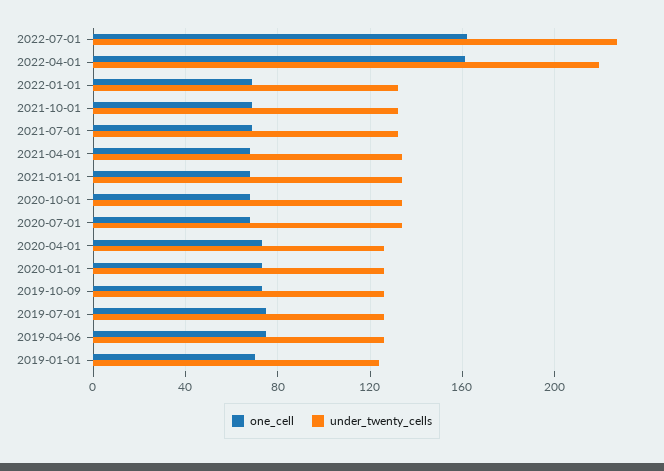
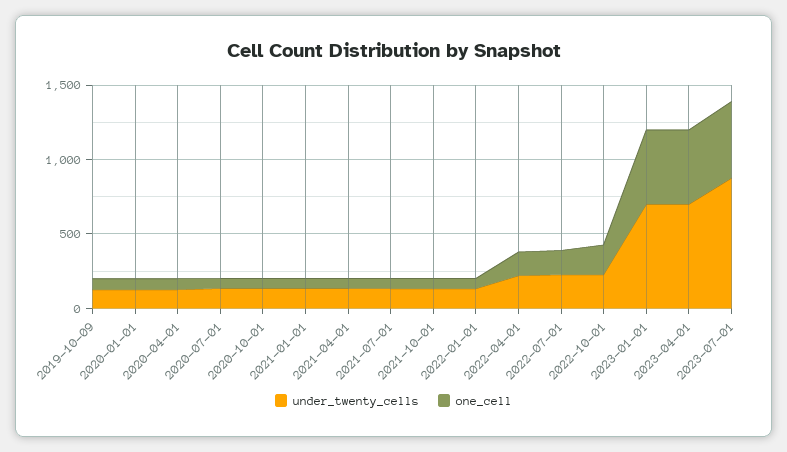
one_cell, 2019-07-01: 75 -> none
under_twenty_cells, 2019-07-01: 125 -> none
one_cell, 2019-04-06: 75 -> none
under_twenty_cells, 2019-04-06: 125 -> none
one_cell, 2019-01-01: 70 -> none
under_twenty_cells, 2019-01-01: 125 -> none
under_twenty_cells, 2022-10-01: none -> 200
one_cell, 2022-10-01: none -> 200
under_twenty_cells, 2023-01-01: none -> 700
one_cell, 2023-01-01: none -> 500
under_twenty_cells, 2023-04-01: none -> 700
one_cell, 2023-04-01: none -> 500
under_twenty_cells, 2023-07-01: none -> 900
one_cell, 2023-07-01: none -> 500

